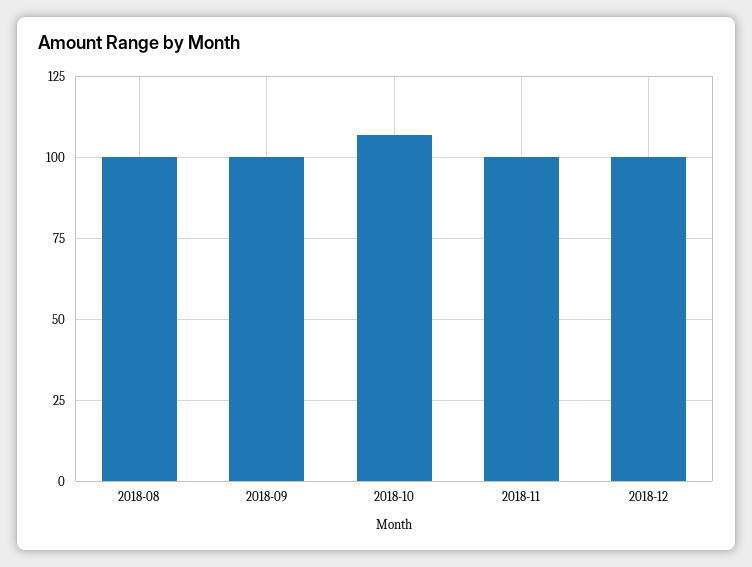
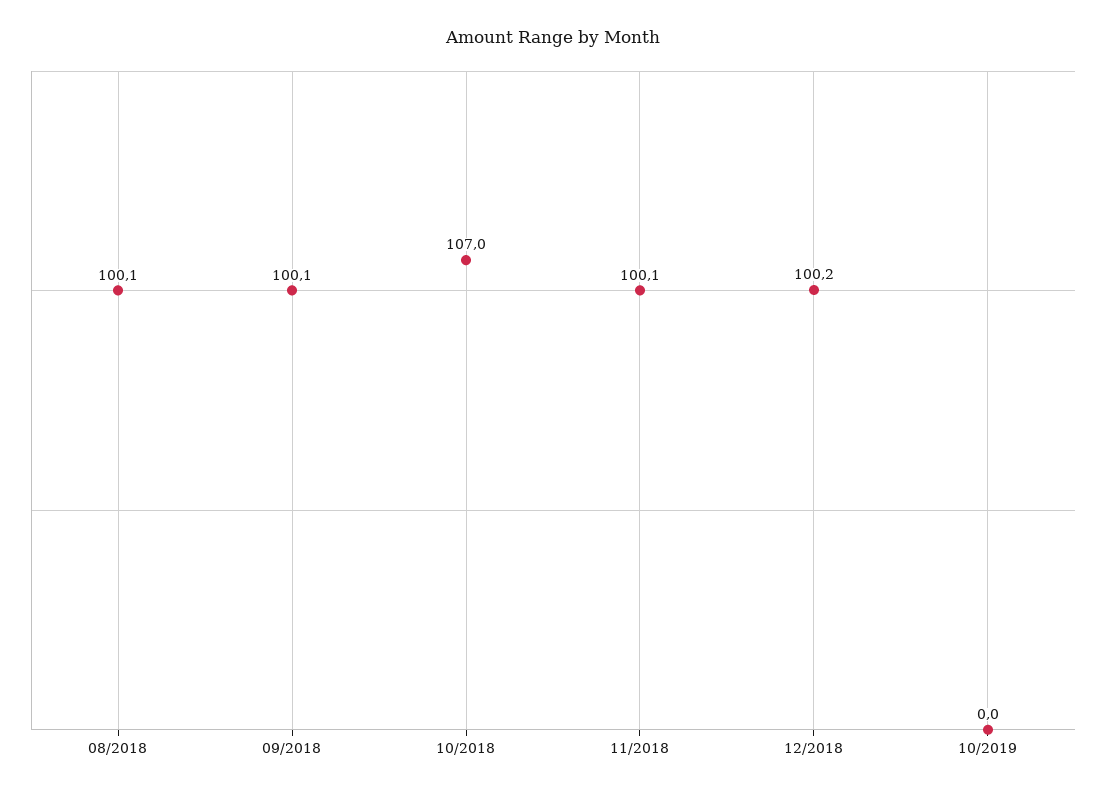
10/2019: none -> 0

